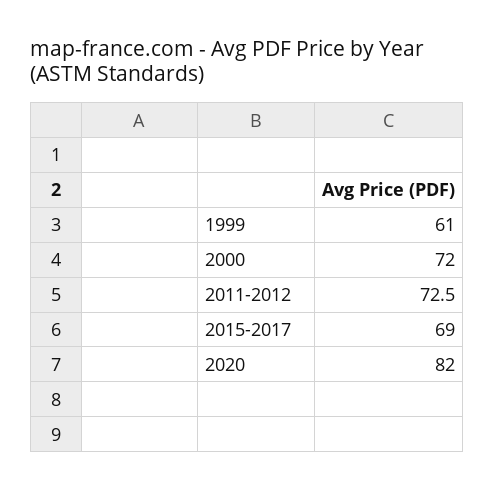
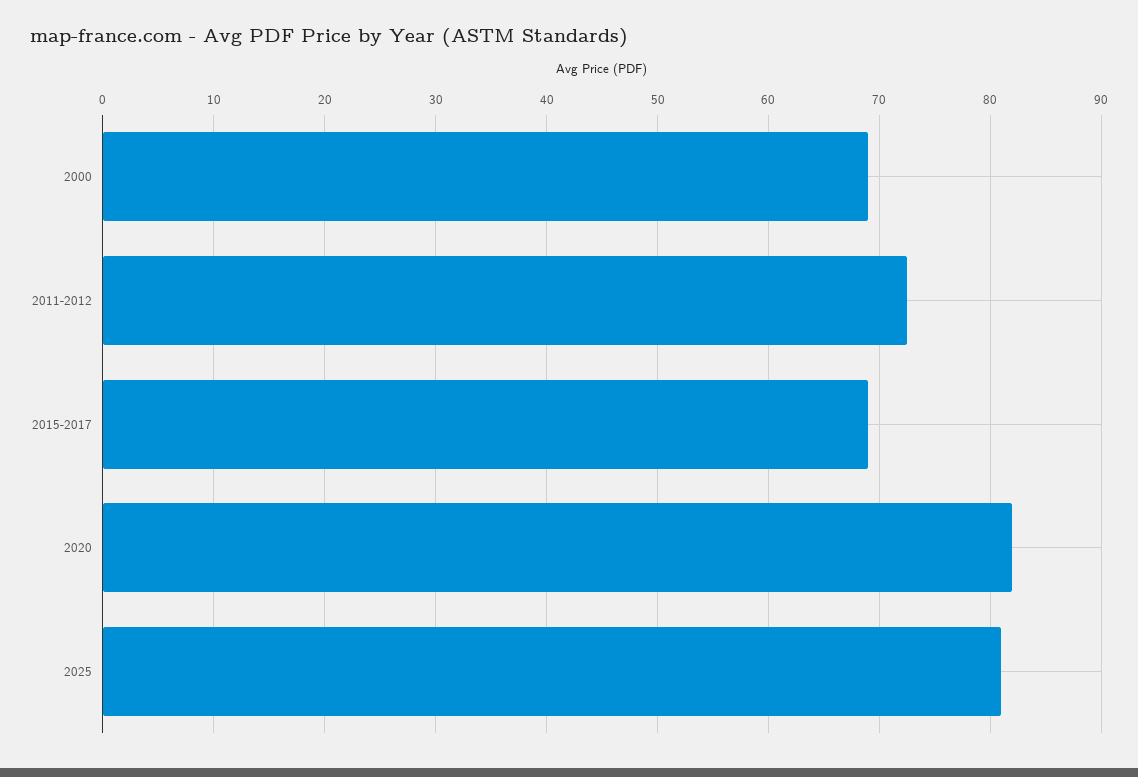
1999: 61 -> none
2000: 72 -> 69
2025: none -> 81

